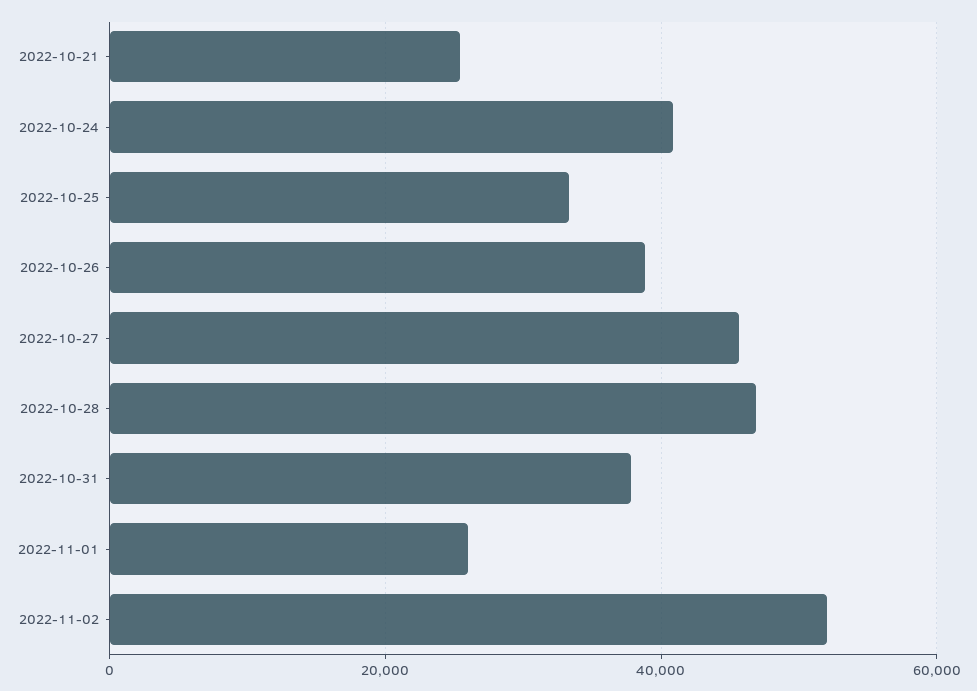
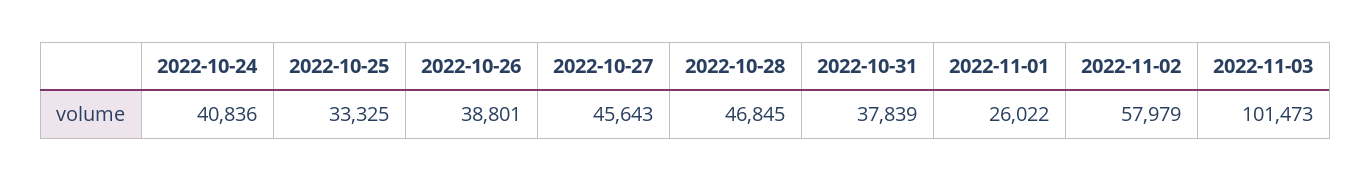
2022-10-21: 26000 -> none
2022-11-02: 52000 -> 57979
2022-11-03: none -> 101473

